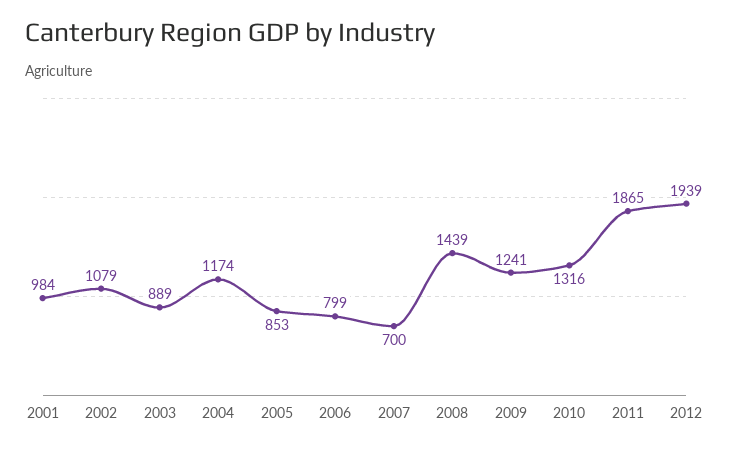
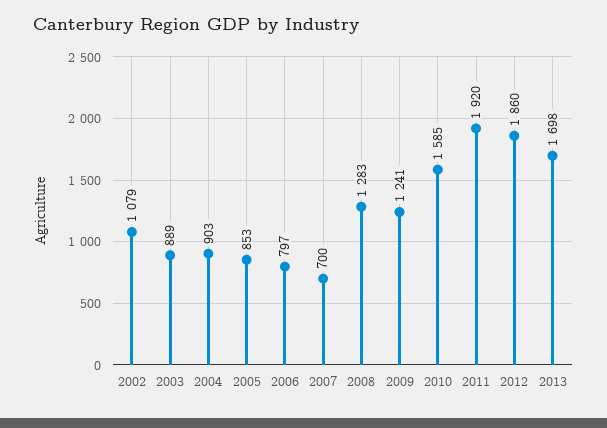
2001: 984 -> none
2004: 1174 -> 903
2006: 799 -> 797
2008: 1439 -> 1283
2010: 1316 -> 1585
2011: 1865 -> 1920
2012: 1939 -> 1860
2013: none -> 1698

